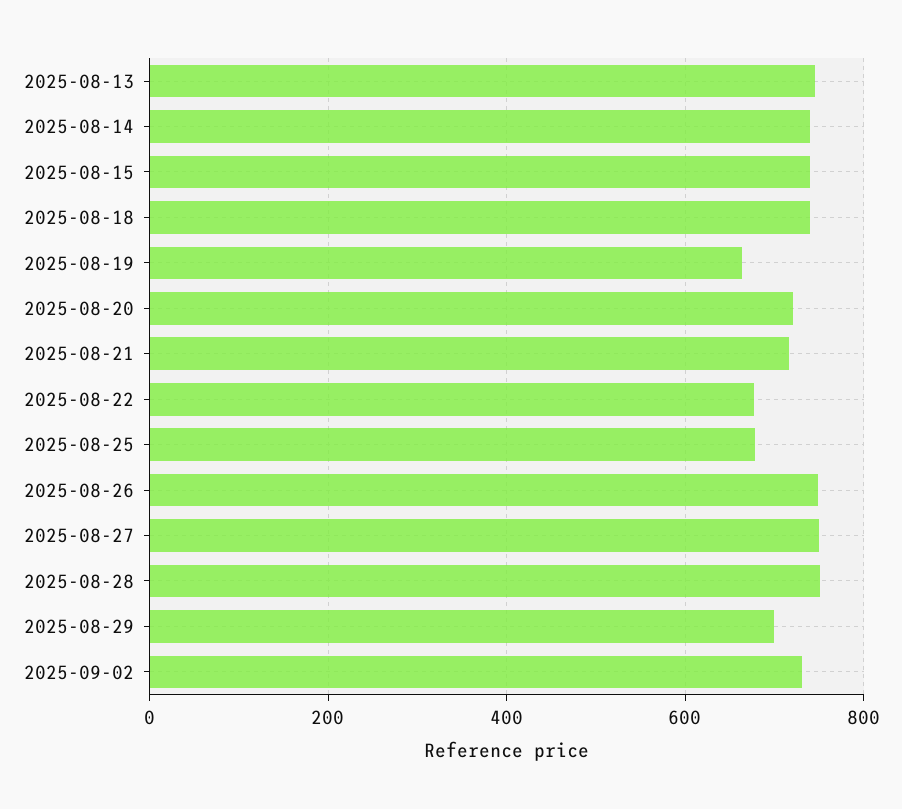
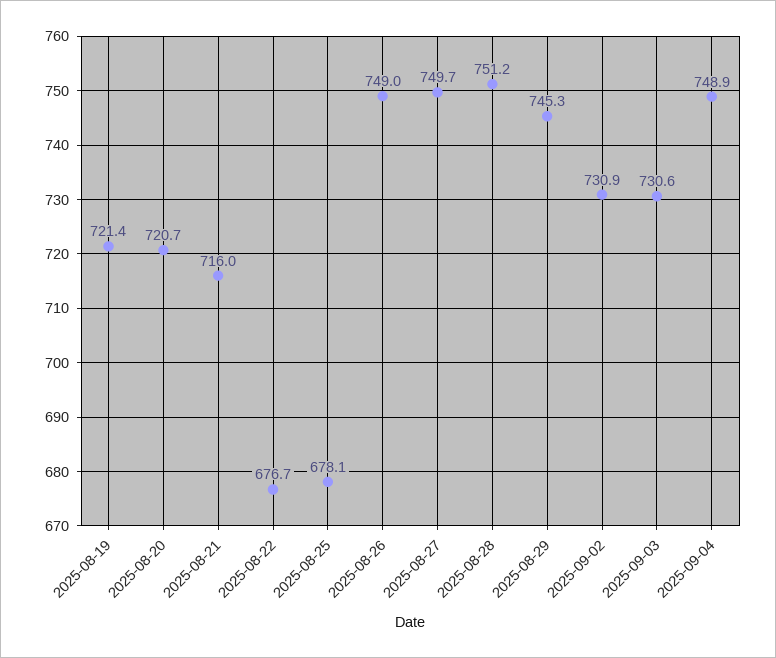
2025-08-13: 740 -> none
2025-08-14: 740 -> none
2025-08-15: 740 -> none
2025-08-18: 740 -> none
2025-08-19: 660 -> 721.4
2025-08-29: 700 -> 745.3
2025-09-03: none -> 730.6
2025-09-04: none -> 748.9

